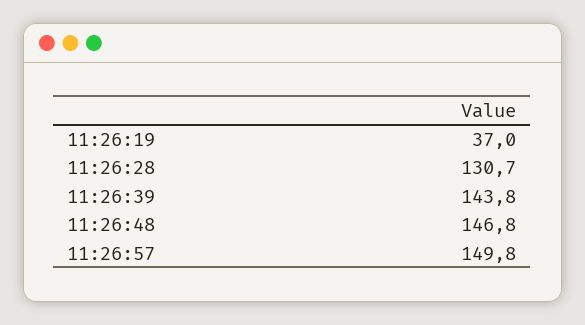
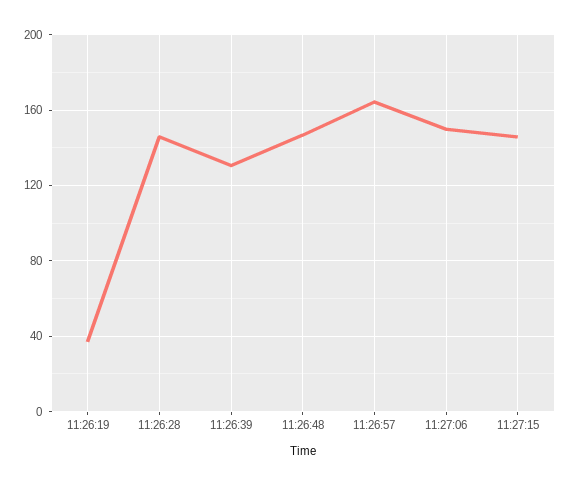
11:26:28: 130.7 -> 145
11:26:39: 143.8 -> 130
11:26:57: 149.8 -> 165
11:27:06: none -> 150
11:27:15: none -> 145

